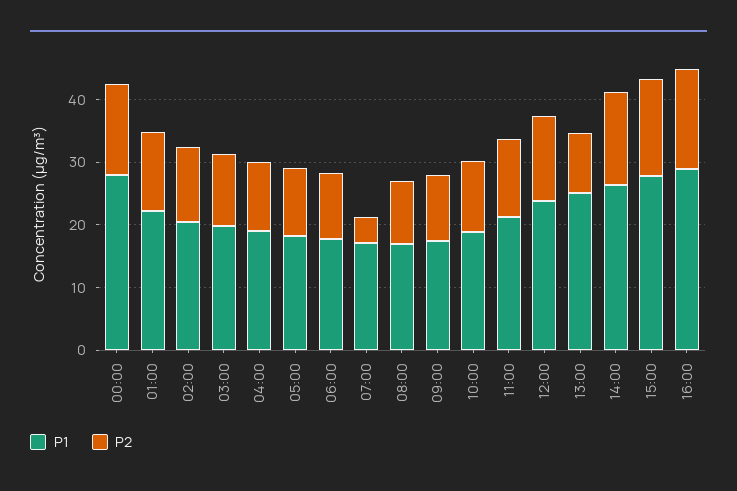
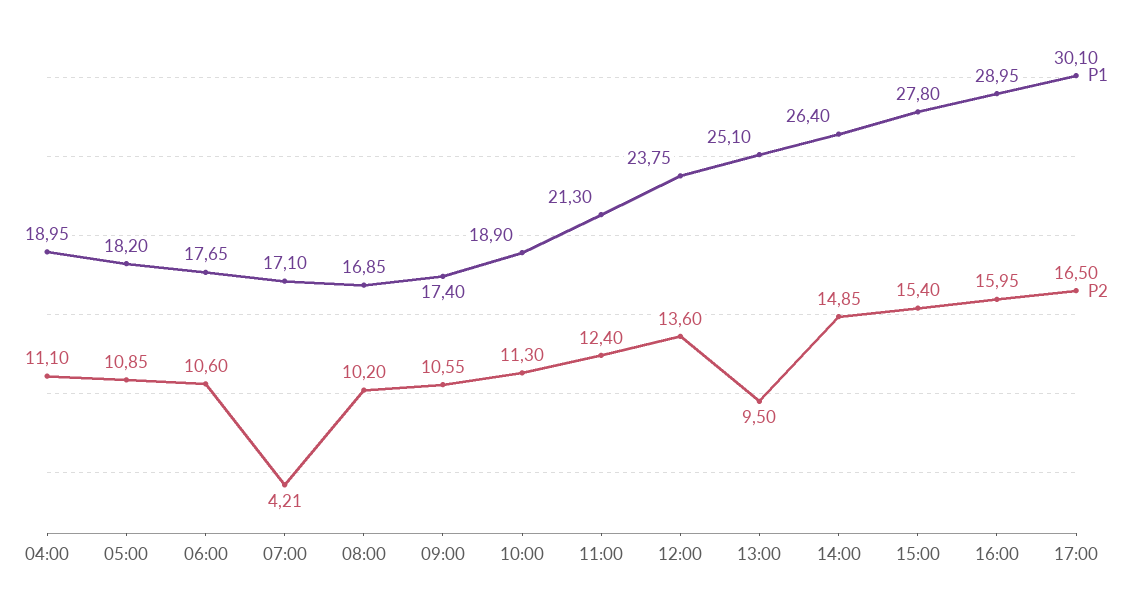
P1, 00:00: 28 -> none
P2, 00:00: 14 -> none
P1, 01:00: 22 -> none
P2, 01:00: 12 -> none
P1, 02:00: 20 -> none
P2, 02:00: 12 -> none
P1, 03:00: 20 -> none
P2, 03:00: 12 -> none
P1, 17:00: none -> 30.1
P2, 17:00: none -> 16.5

